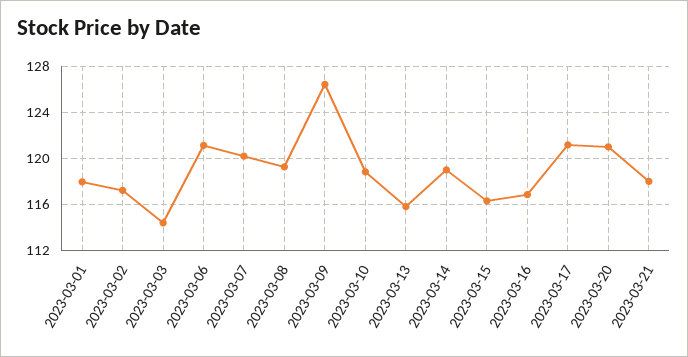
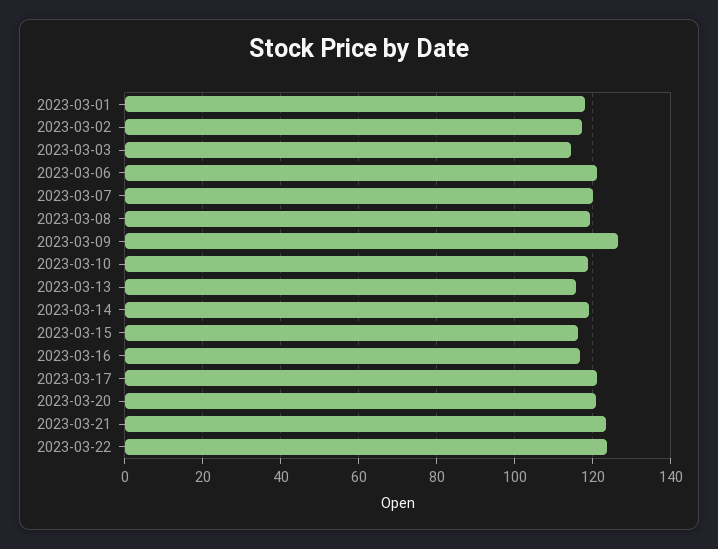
2023-03-21: 118 -> 124
2023-03-22: none -> 124

